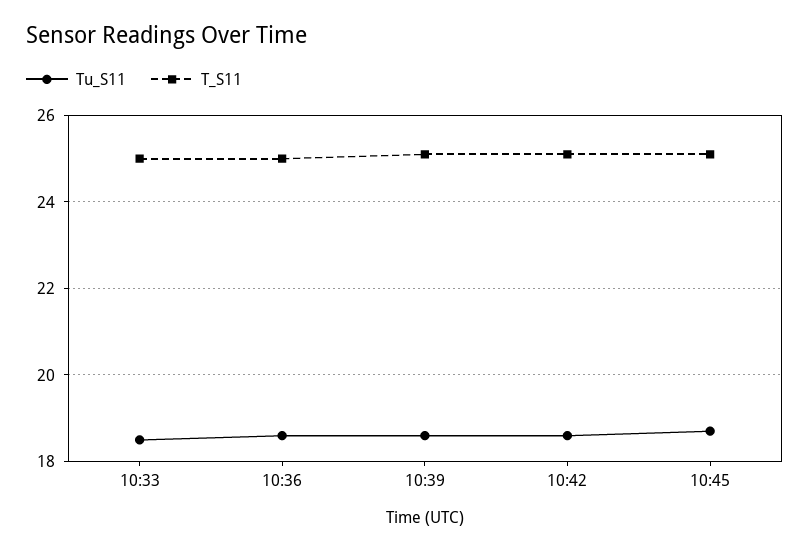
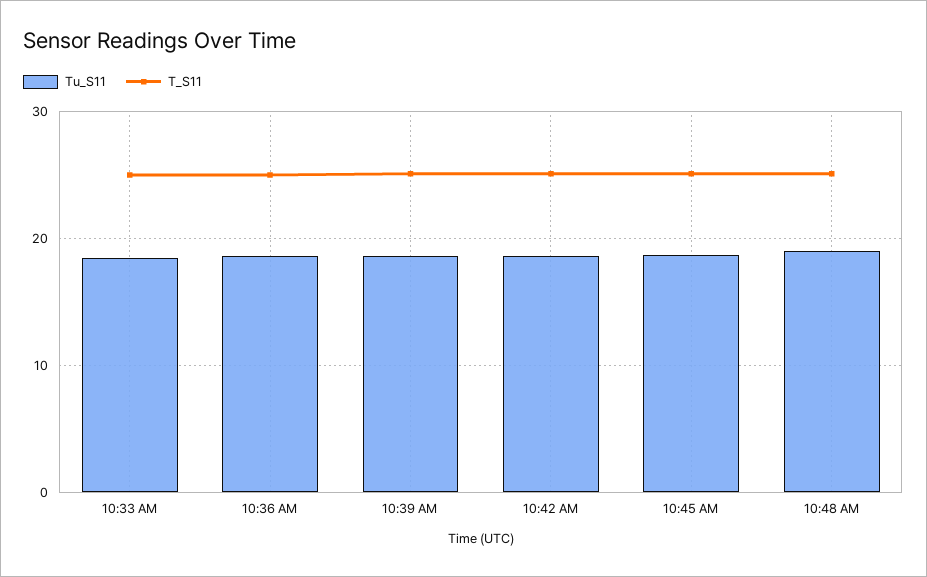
Tu_S11, 10:48 AM: none -> 19
T_S11, 10:48 AM: none -> 25

